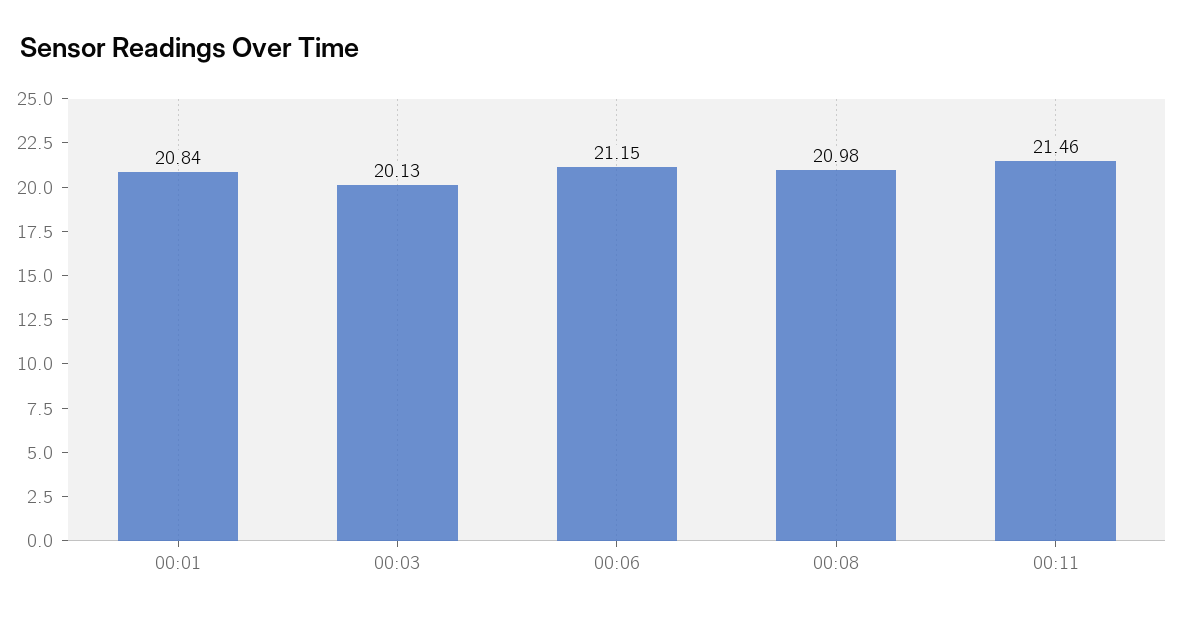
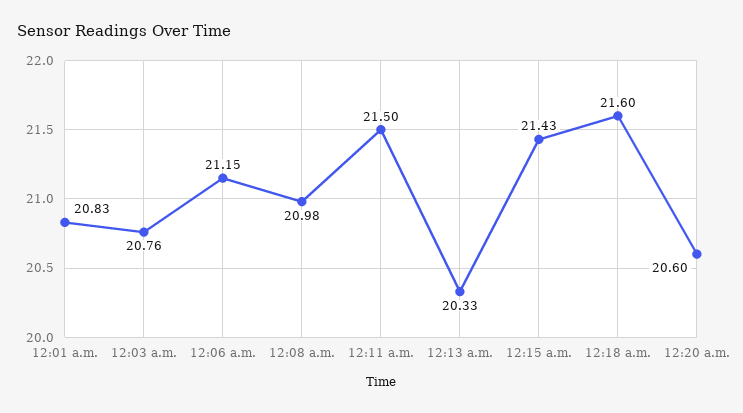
00:01: 20.84 -> 20.83
00:03: 20.13 -> 20.76
00:11: 21.46 -> 21.5
12:13 a.m.: none -> 20.33
12:15 a.m.: none -> 21.43
12:18 a.m.: none -> 21.6
12:20 a.m.: none -> 20.6

